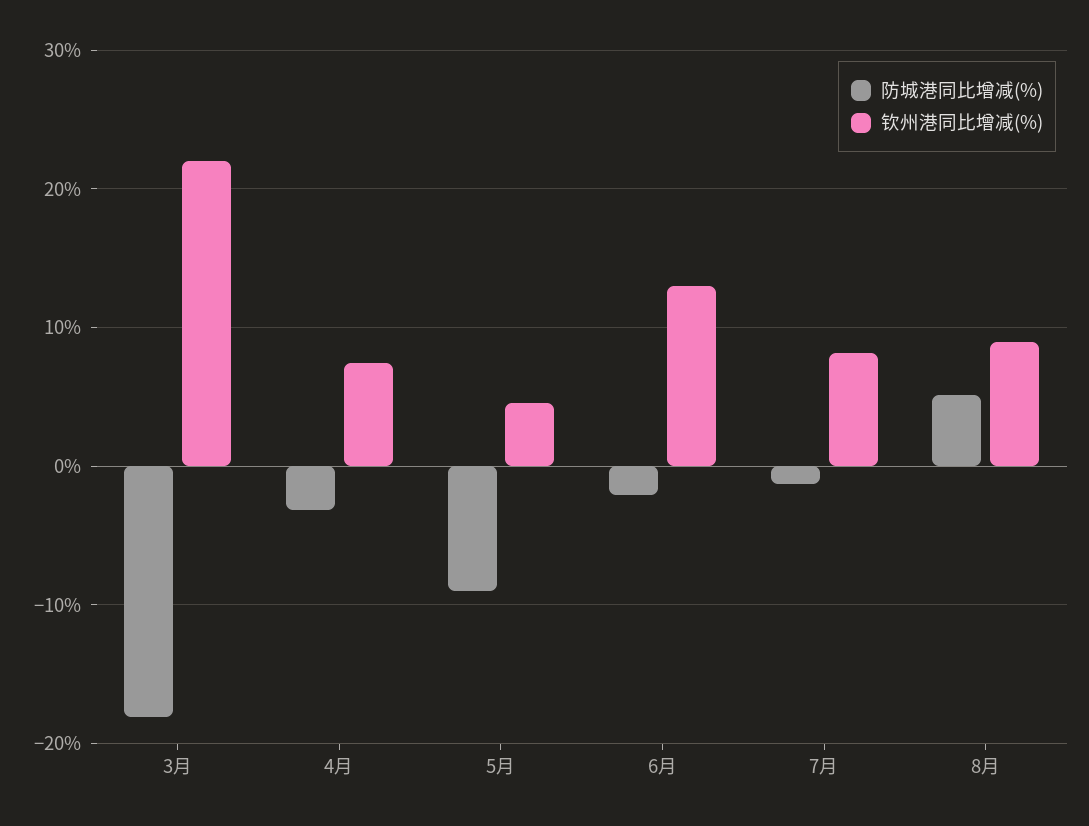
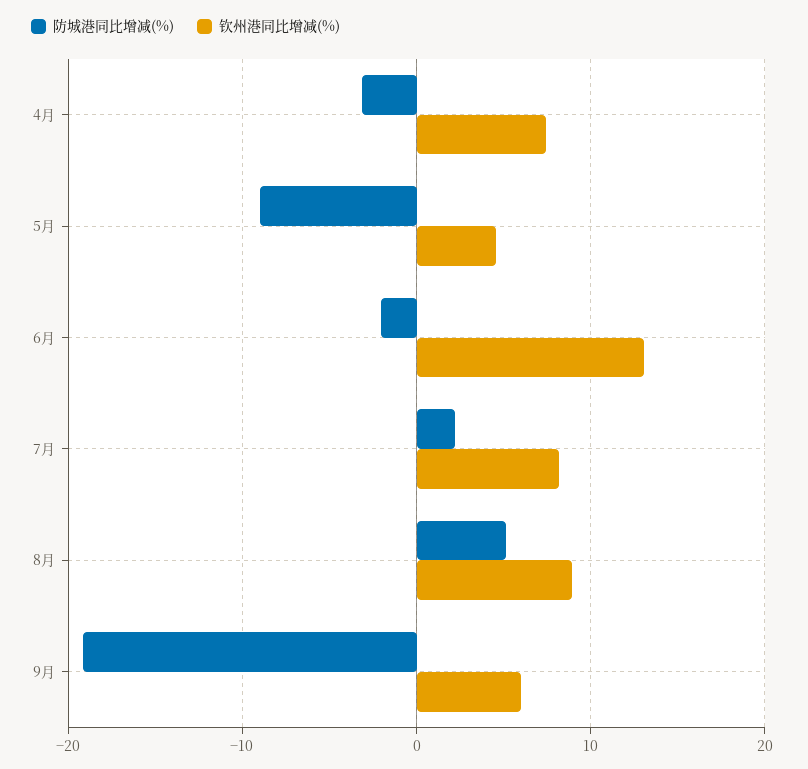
防城港同比增减(%), 3月: -18 -> none
钦州港同比增减(%), 3月: 22 -> none
防城港同比增减(%), 7月: -1 -> 2
防城港同比增减(%), 9月: none -> -19
钦州港同比增减(%), 9月: none -> 6

